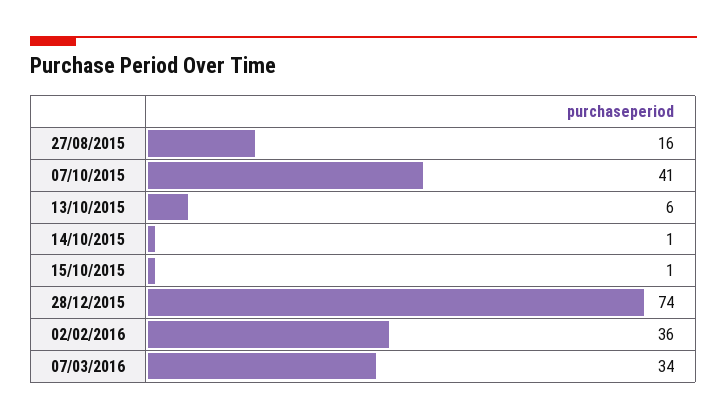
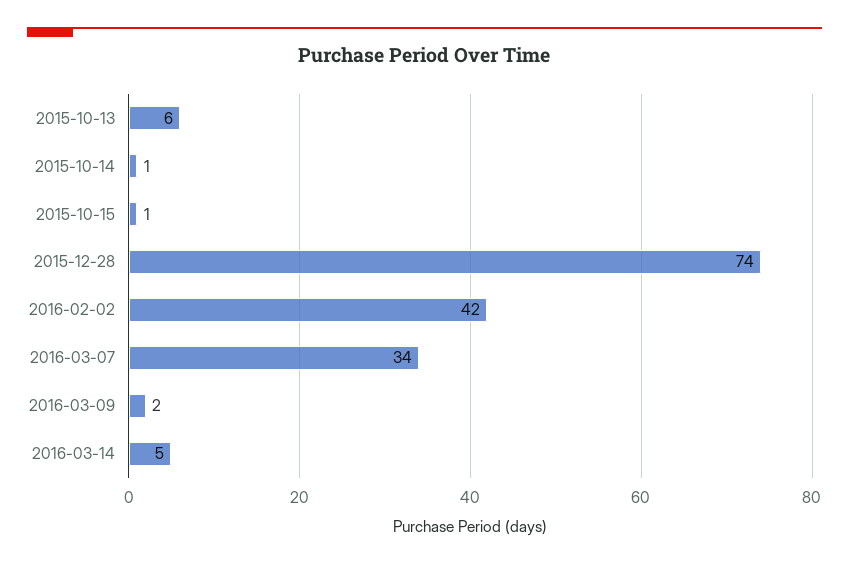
27/08/2015: 16 -> none
07/10/2015: 41 -> none
02/02/2016: 36 -> 42
2016-03-09: none -> 2
2016-03-14: none -> 5

